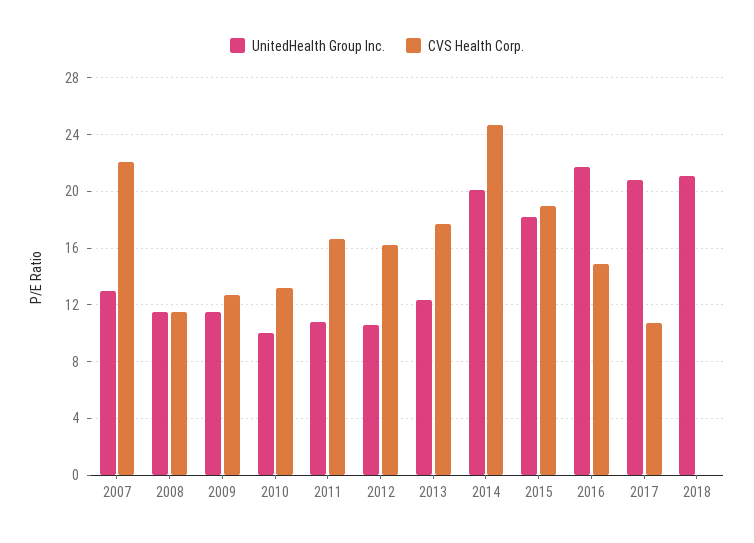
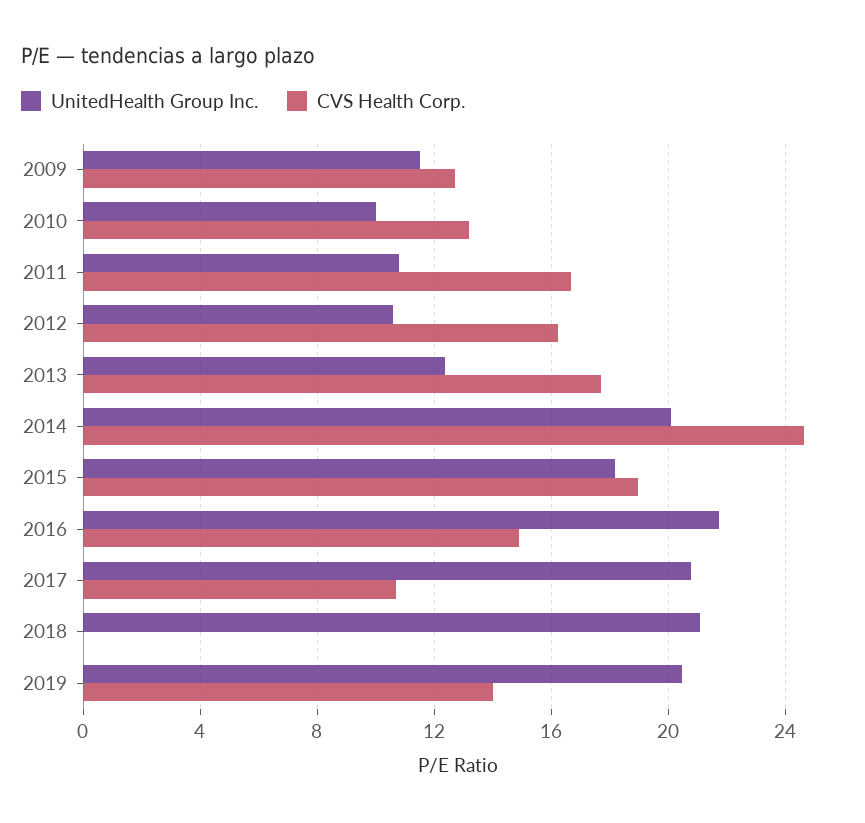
UnitedHealth Group Inc., 2007: 13 -> none
CVS Health Corp., 2007: 22 -> none
UnitedHealth Group Inc., 2008: 11.5 -> none
CVS Health Corp., 2008: 11.5 -> none
UnitedHealth Group Inc., 2019: none -> 20.5
CVS Health Corp., 2019: none -> 14

